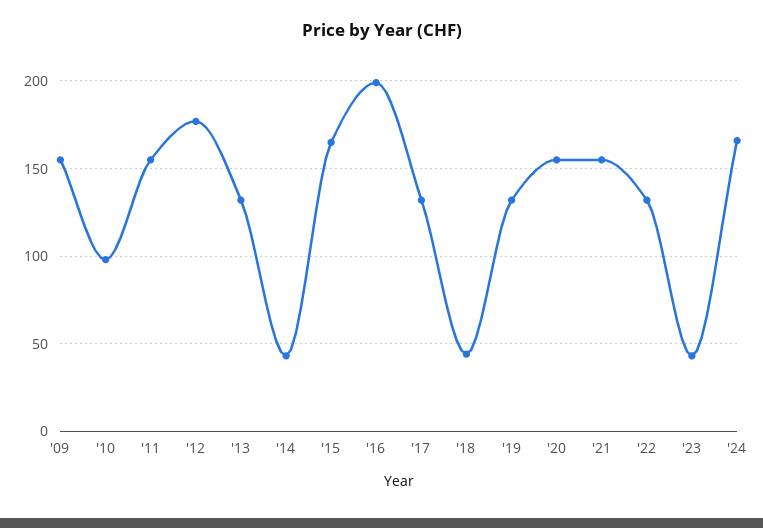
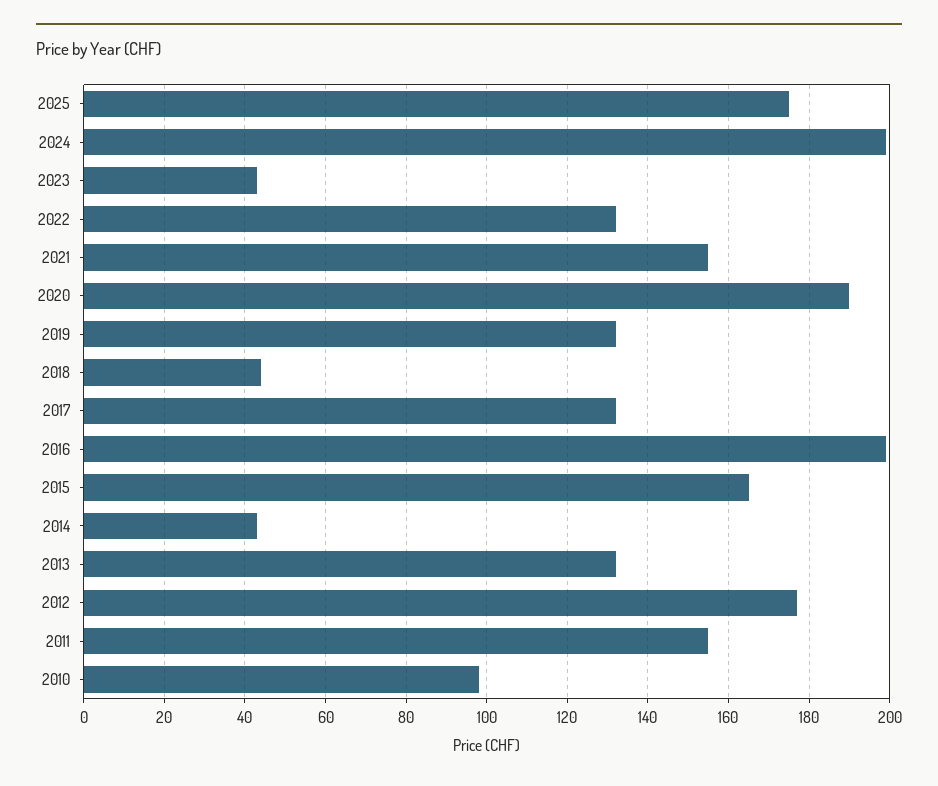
'09: 155 -> none
'20: 155 -> 190
'24: 165 -> 200
2025: none -> 175

